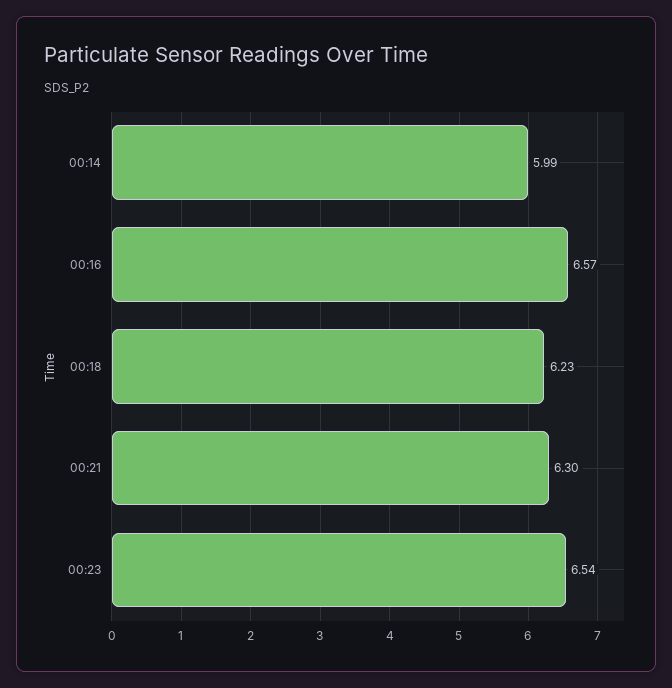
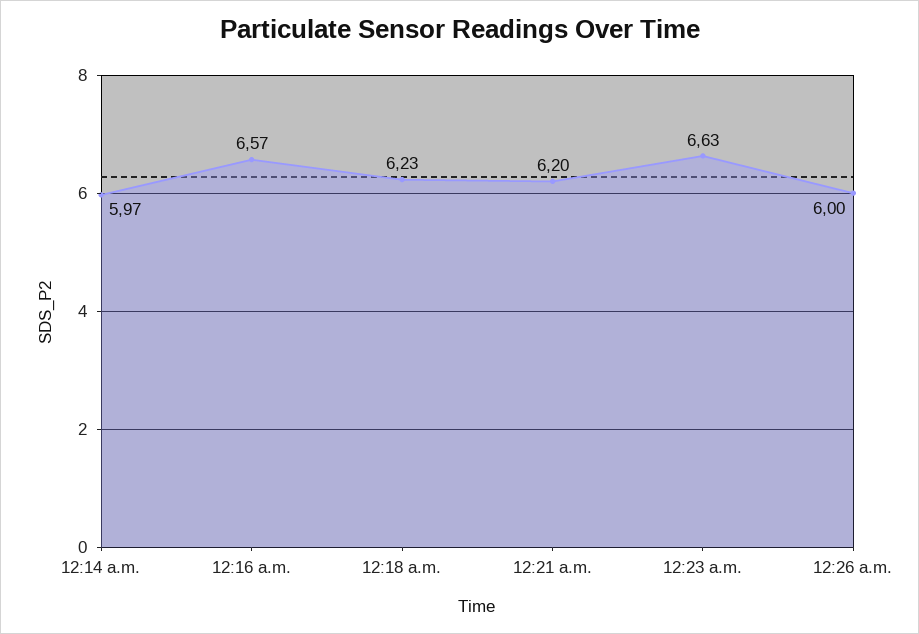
00:14: 5.99 -> 5.97
00:21: 6.3 -> 6.2
00:23: 6.54 -> 6.63
12:26 a.m.: none -> 6

